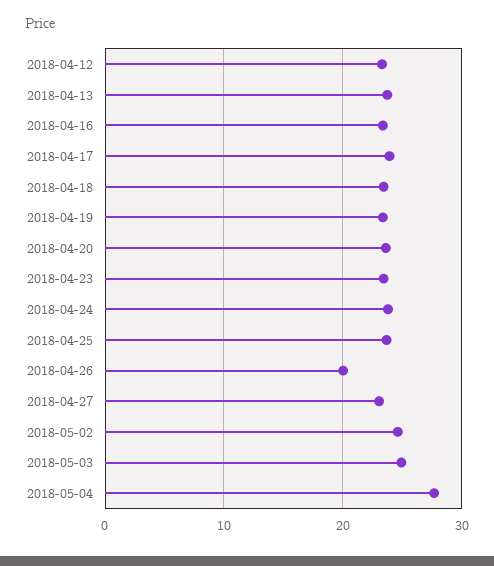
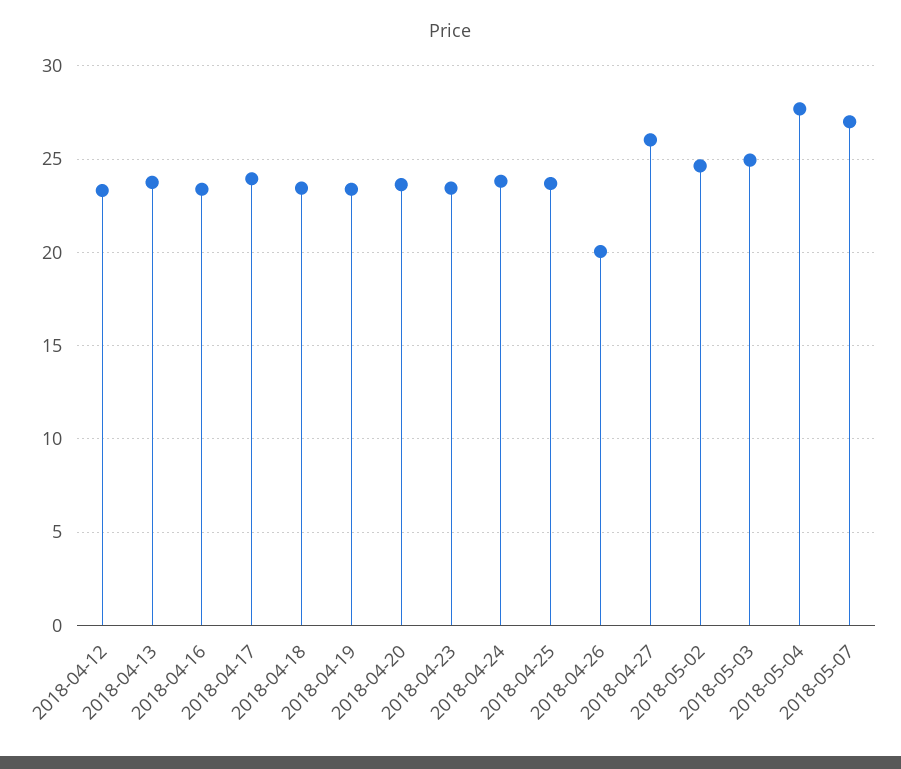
2018-04-27: 23 -> 26
2018-05-07: none -> 27

